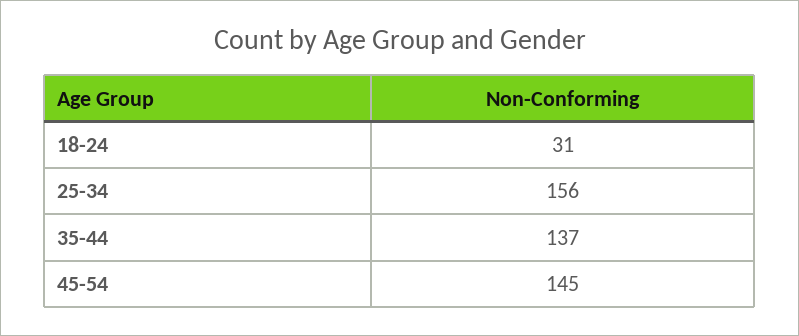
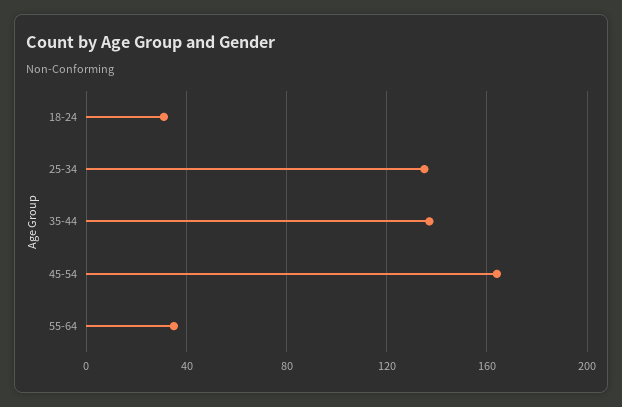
25-34: 156 -> 135
45-54: 145 -> 165
55-64: none -> 35

